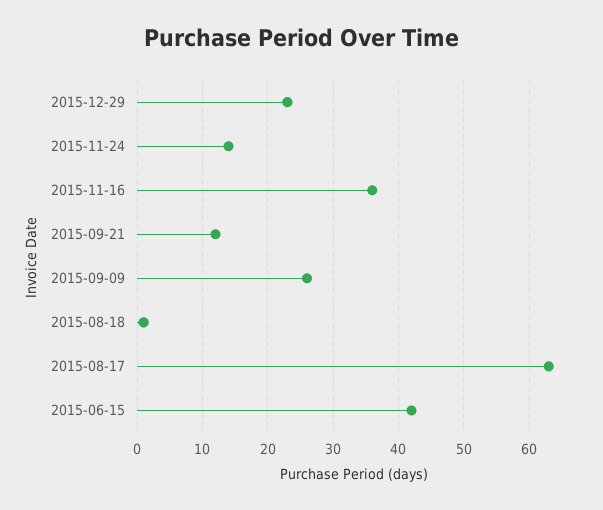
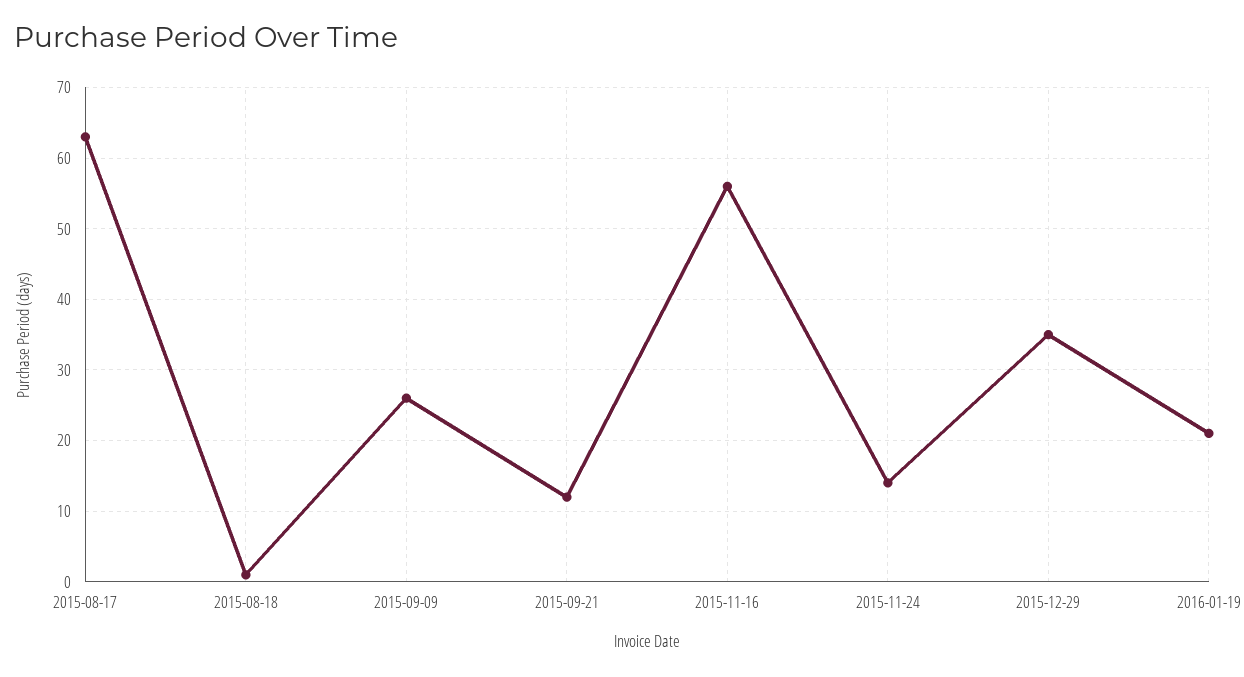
2015-12-29: 23 -> 35
2015-11-16: 36 -> 56
2015-06-15: 42 -> none
2016-01-19: none -> 21

